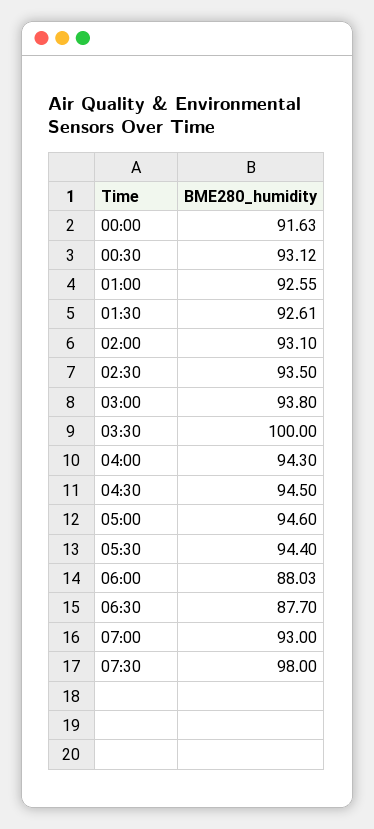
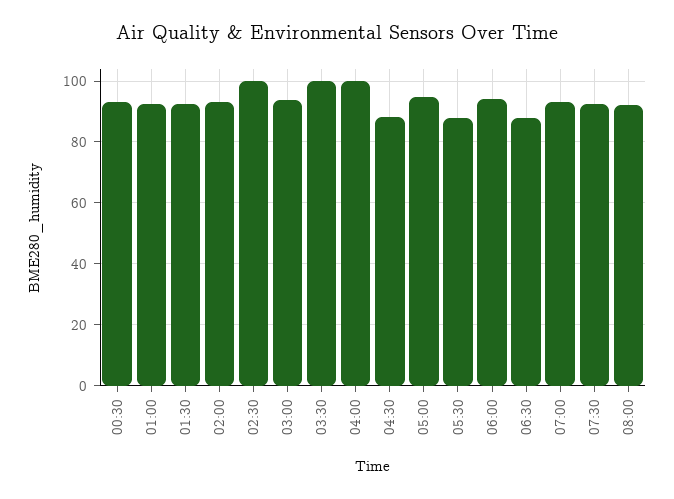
00:00: 91.63 -> none
02:30: 93.5 -> 100
04:00: 94.3 -> 100
04:30: 94.5 -> 88
05:30: 94.4 -> 88
06:00: 88.03 -> 94
07:30: 98 -> 92
08:00: none -> 92

